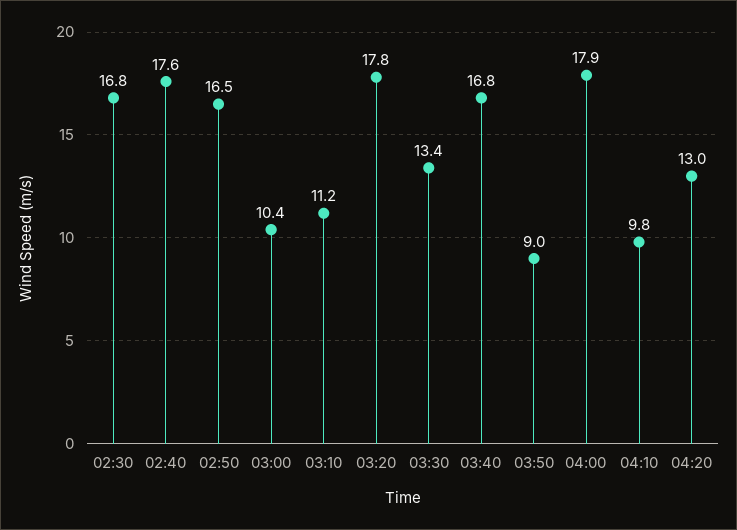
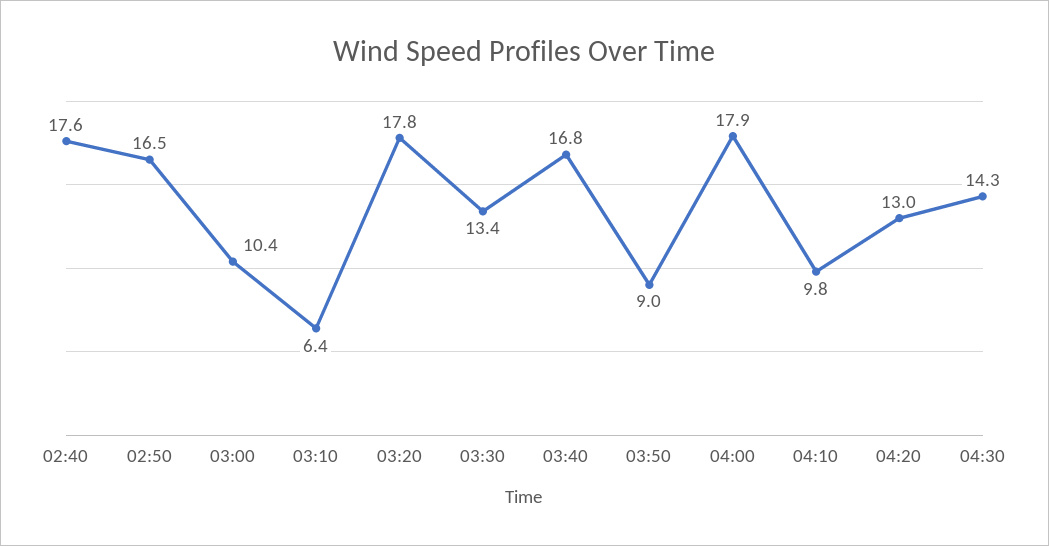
02:30: 16.8 -> none
03:10: 11.2 -> 6.4
04:30: none -> 14.3

